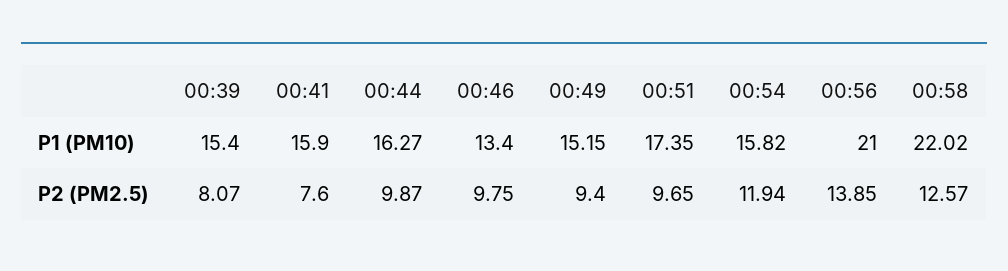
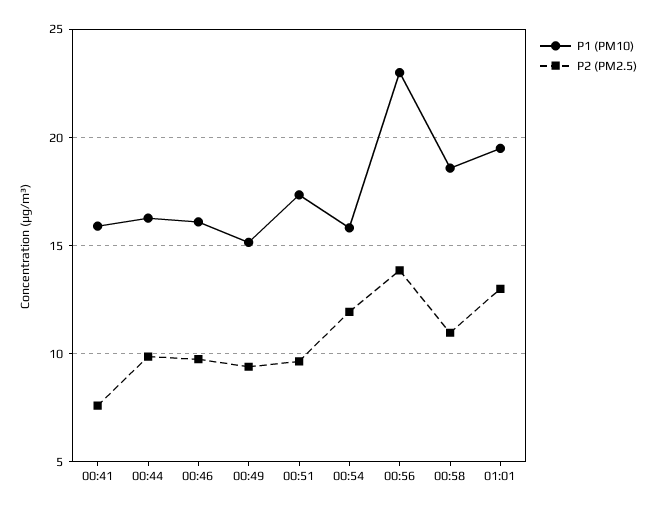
P1 (PM10), 00:39: 15.4 -> none
P1 (PM10), 00:46: 13.4 -> 16
P1 (PM10), 00:56: 21 -> 23
P1 (PM10), 00:58: 22.02 -> 18.5
P2 (PM2.5), 00:39: 8.07 -> none
P2 (PM2.5), 00:58: 12.57 -> 11
P1 (PM10), 01:01: none -> 19.5
P2 (PM2.5), 01:01: none -> 13

